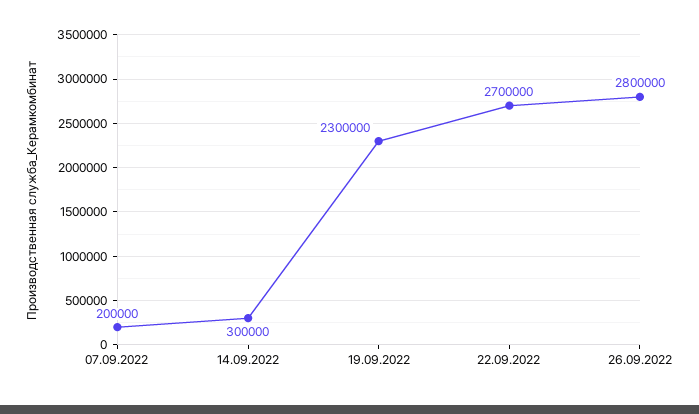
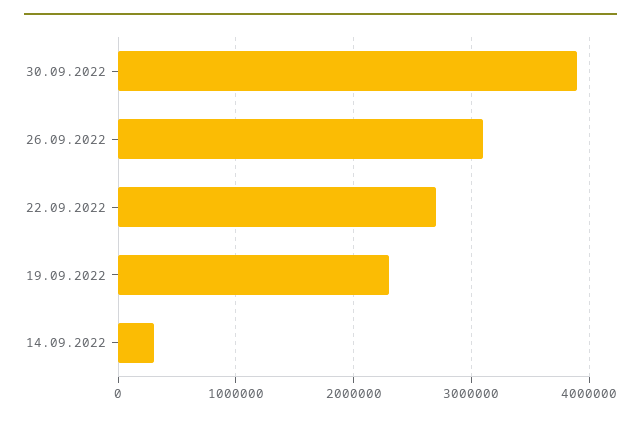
07.09.2022: 200000 -> none
26.09.2022: 2800000 -> 3100000
30.09.2022: none -> 3900000

